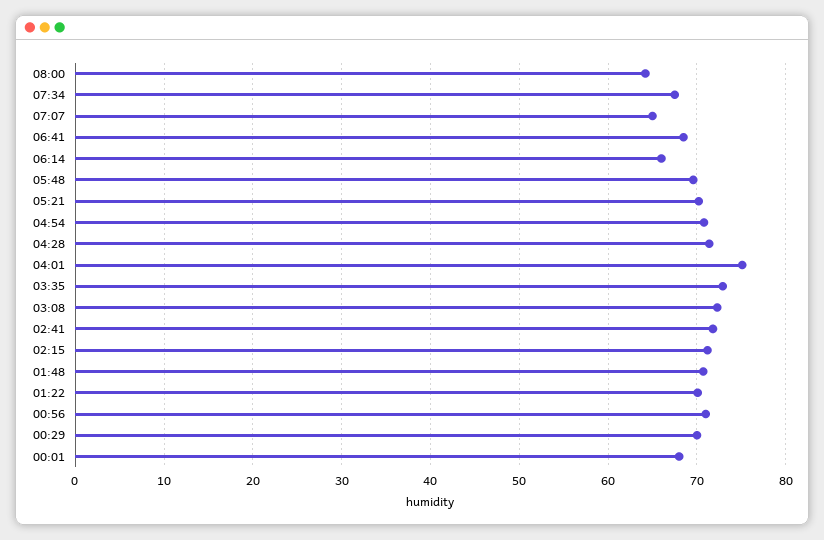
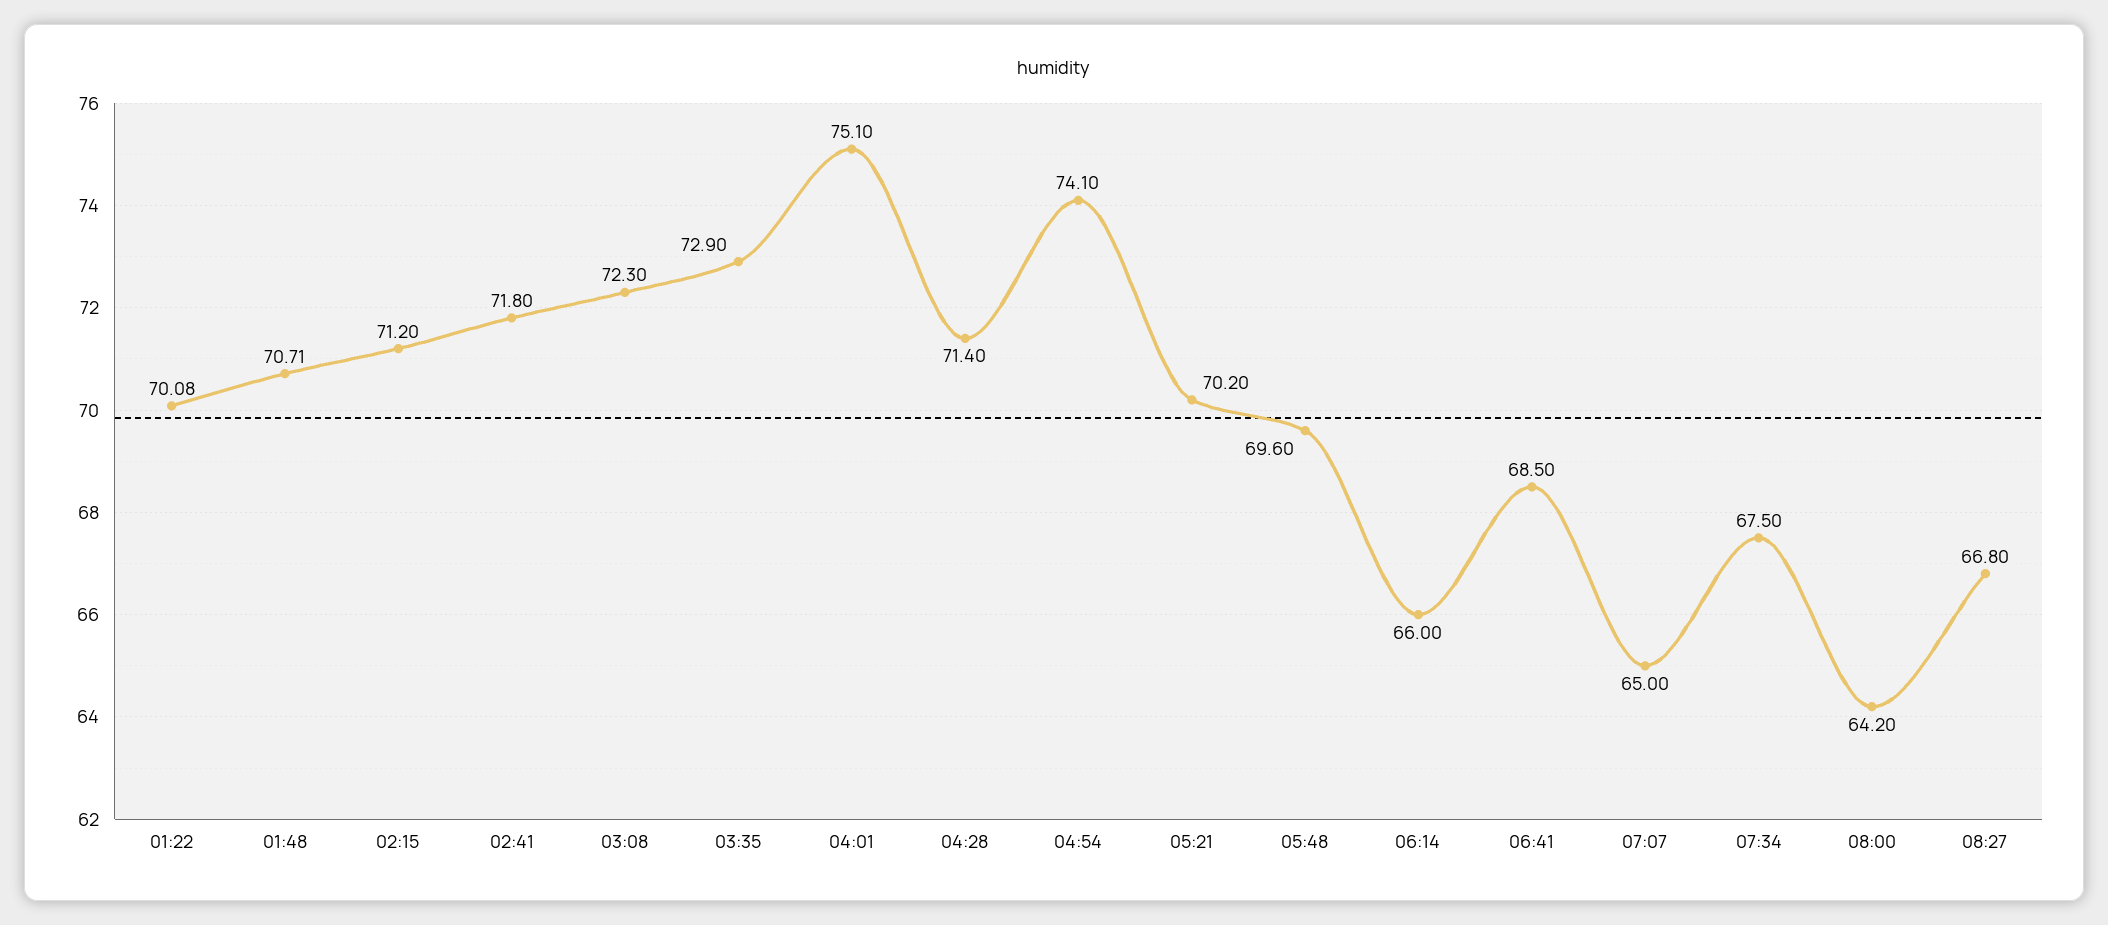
04:54: 71 -> 74.1
00:56: 71 -> none
00:29: 70 -> none
00:01: 68 -> none
08:27: none -> 66.8

